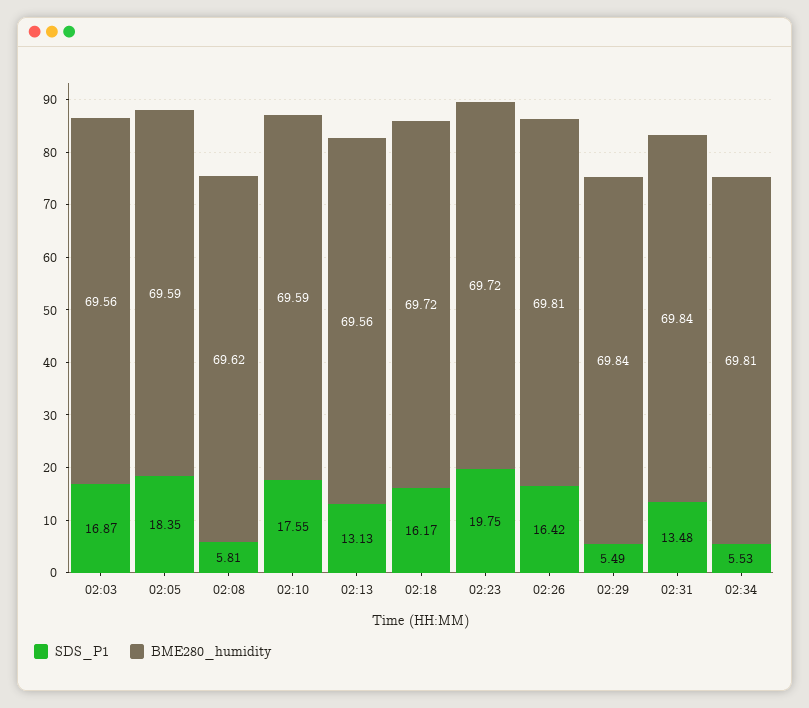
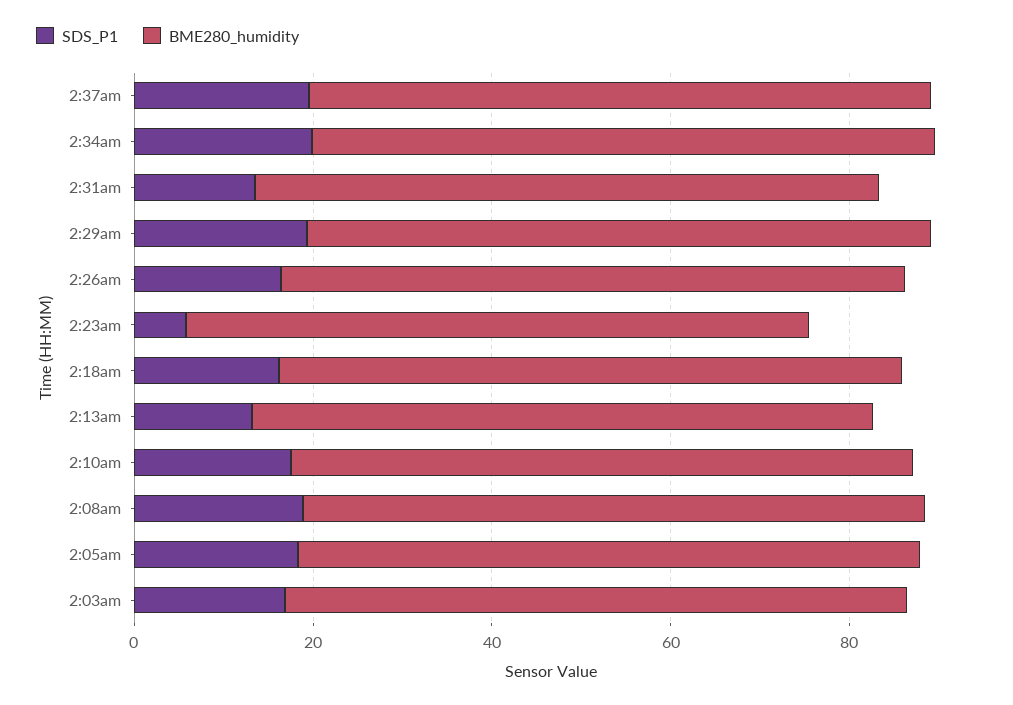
SDS_P1, 02:08: 5.81 -> 20
SDS_P1, 02:23: 19.75 -> 5
SDS_P1, 02:29: 5.49 -> 20
SDS_P1, 02:34: 5.53 -> 20
SDS_P1, 2:37am: none -> 20
BME280_humidity, 2:37am: none -> 70

